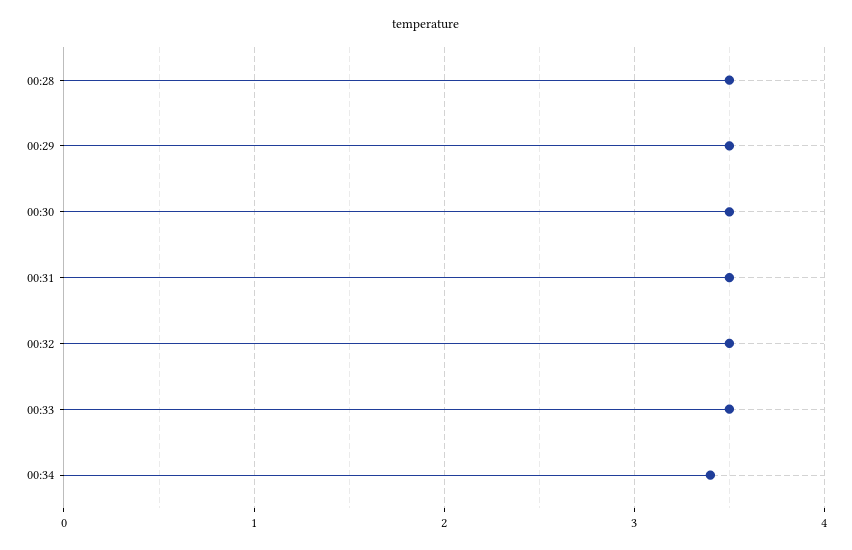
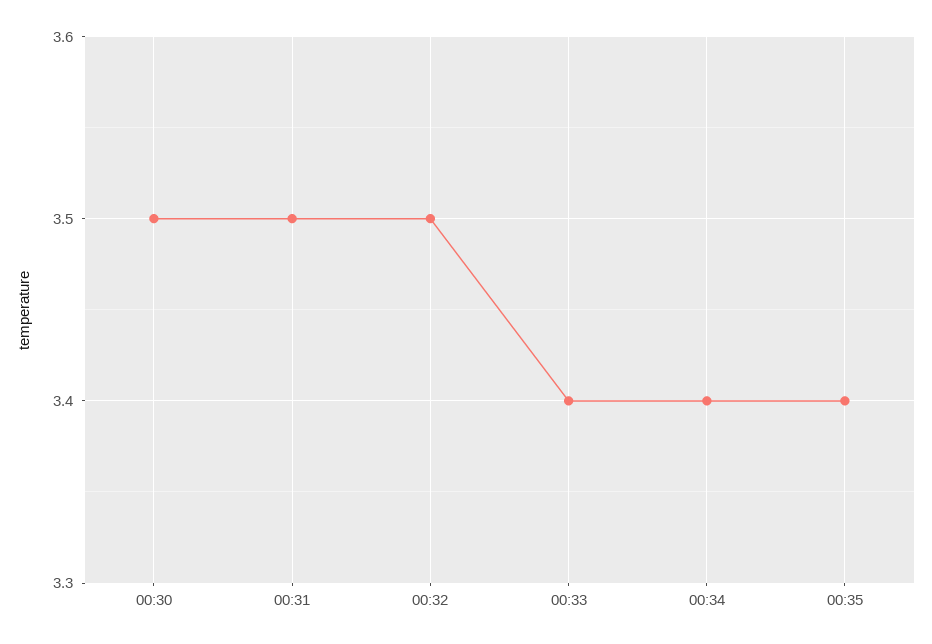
00:28: 3.5 -> none
00:29: 3.5 -> none
00:33: 3.5 -> 3.4
00:35: none -> 3.4

